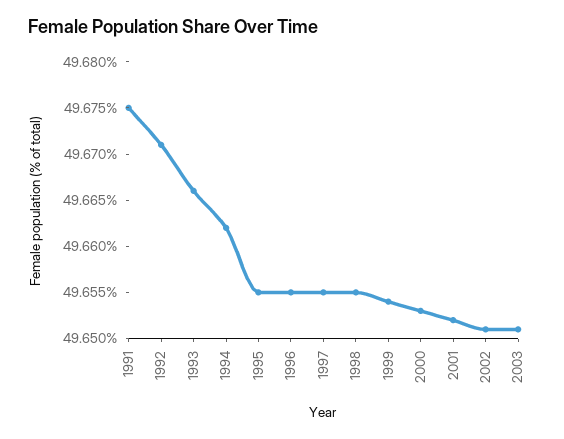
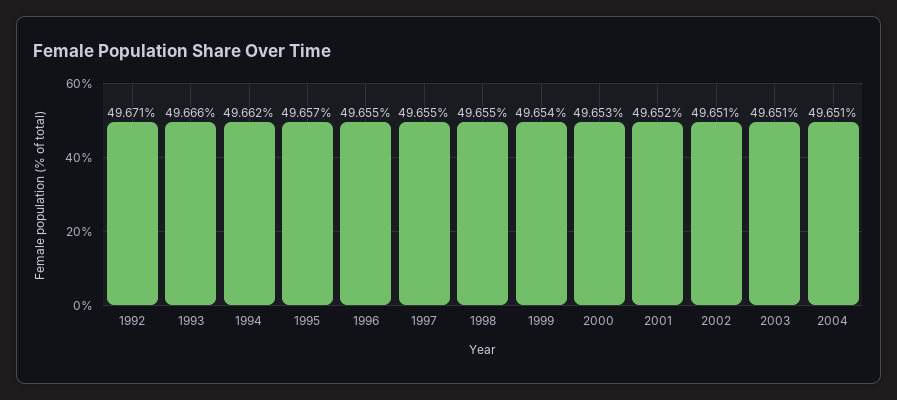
1991: 49.675 -> none
1995: 49.655 -> 49.657
2004: none -> 49.651

